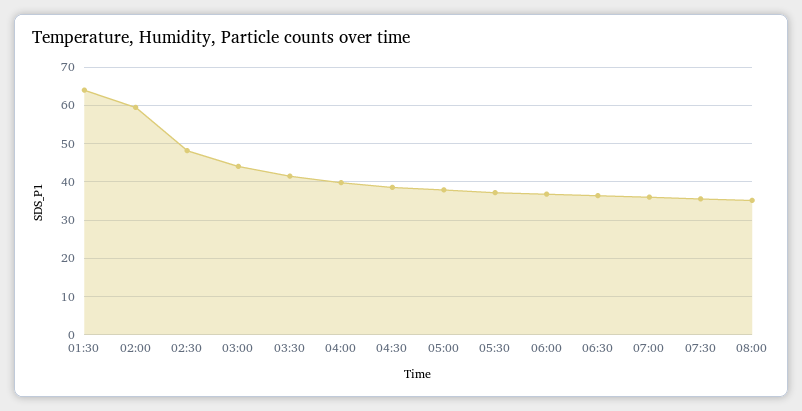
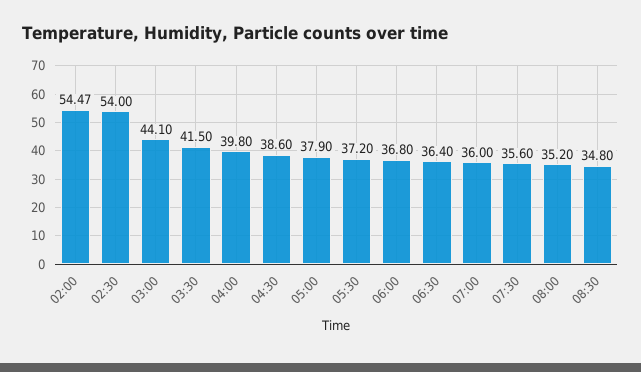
01:30: 64 -> none
02:00: 60 -> 54.47
02:30: 48 -> 54
08:30: none -> 34.8

